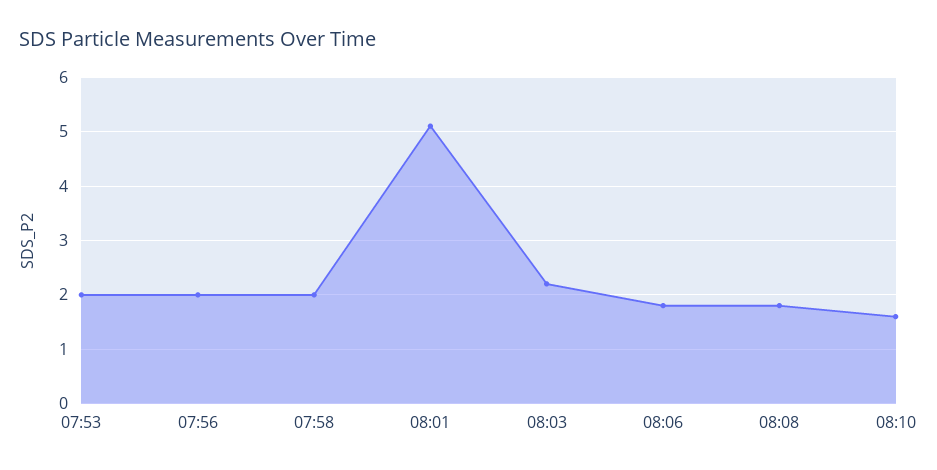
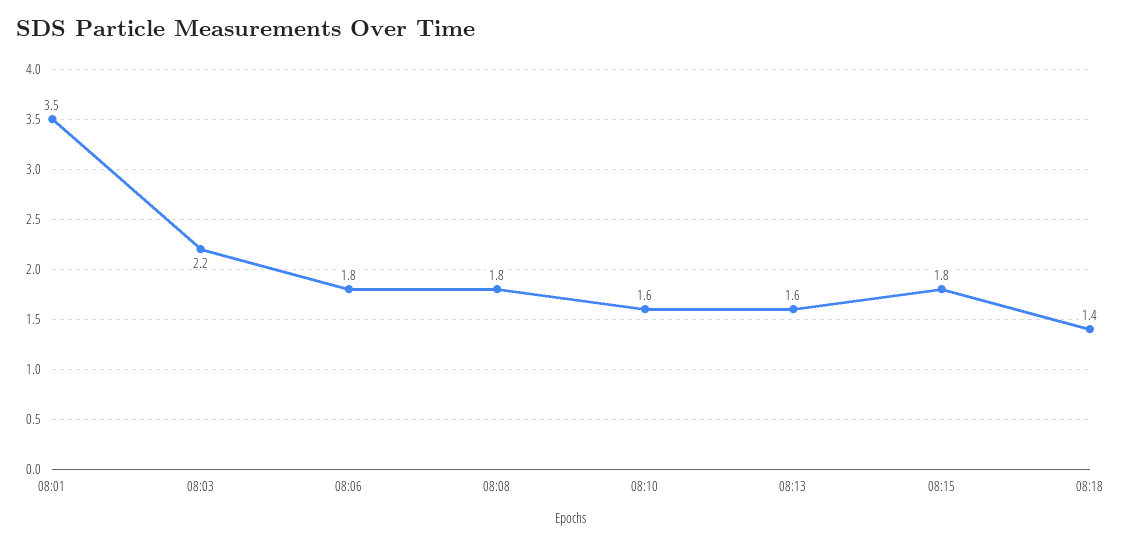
07:53: 2 -> none
07:56: 2 -> none
07:58: 2 -> none
08:01: 5 -> 3.5
08:13: none -> 1.6
08:15: none -> 1.8
08:18: none -> 1.4

